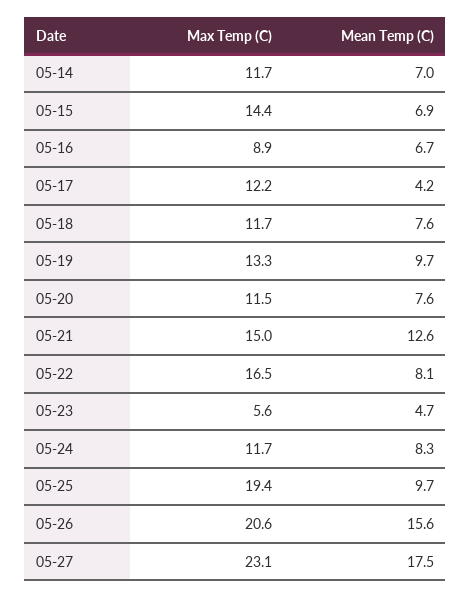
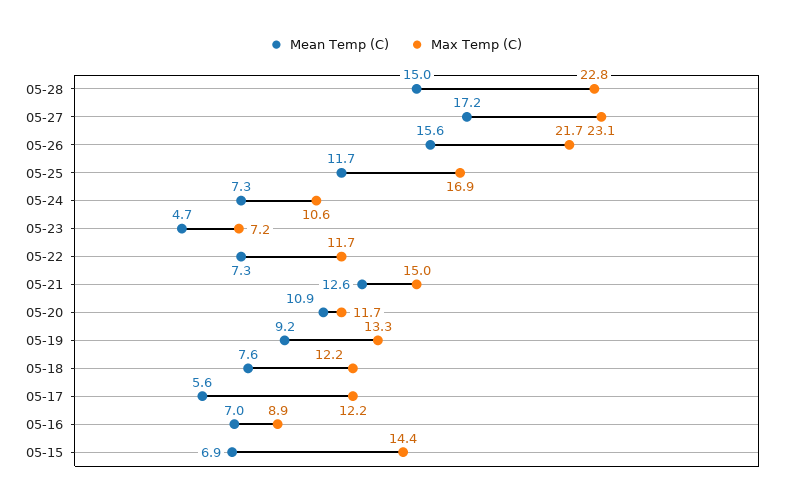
Max Temp (C), 05-14: 11.7 -> none
Mean Temp (C), 05-14: 7 -> none
Mean Temp (C), 05-16: 6.7 -> 7
Mean Temp (C), 05-17: 4.2 -> 5.6
Max Temp (C), 05-18: 11.7 -> 12.2
Mean Temp (C), 05-19: 9.7 -> 9.2
Max Temp (C), 05-20: 11.5 -> 11.7
Mean Temp (C), 05-20: 7.6 -> 10.9
Max Temp (C), 05-22: 16.5 -> 11.7
Mean Temp (C), 05-22: 8.1 -> 7.3
Max Temp (C), 05-23: 5.6 -> 7.2
Max Temp (C), 05-24: 11.7 -> 10.6
Mean Temp (C), 05-24: 8.3 -> 7.3
Max Temp (C), 05-25: 19.4 -> 16.9
Mean Temp (C), 05-25: 9.7 -> 11.7
Max Temp (C), 05-26: 20.6 -> 21.7
Mean Temp (C), 05-27: 17.5 -> 17.2
Mean Temp (C), 05-28: none -> 15
Max Temp (C), 05-28: none -> 22.8

